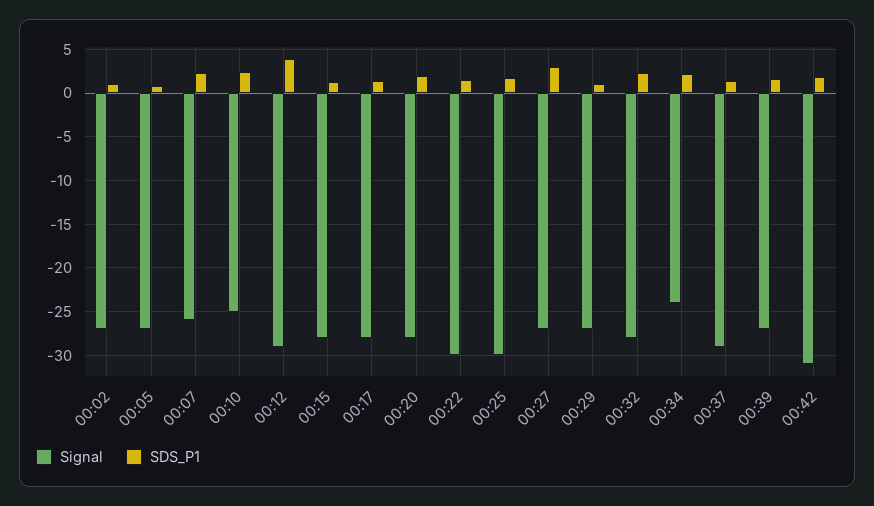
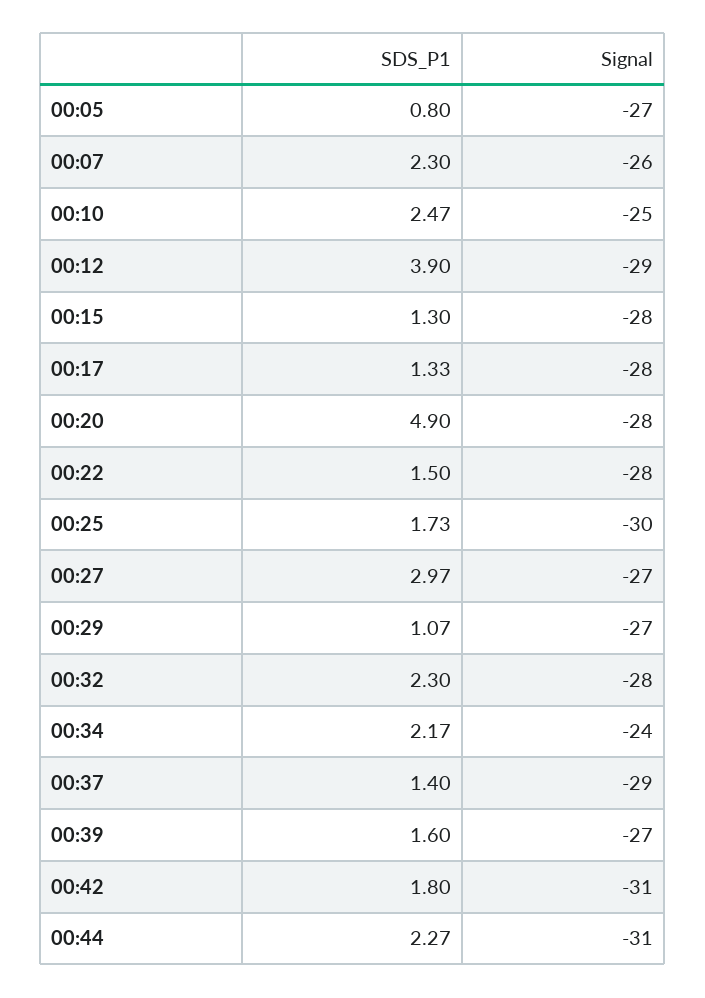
Signal, 00:02: -27 -> none
SDS_P1, 00:02: 1 -> none
SDS_P1, 00:20: 2 -> 4.9
Signal, 00:22: -30 -> -28
SDS_P1, 00:44: none -> 2.27
Signal, 00:44: none -> -31

